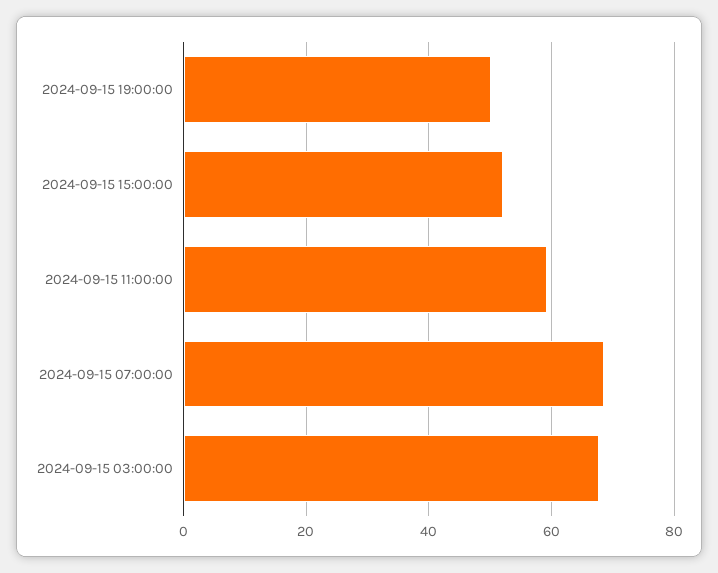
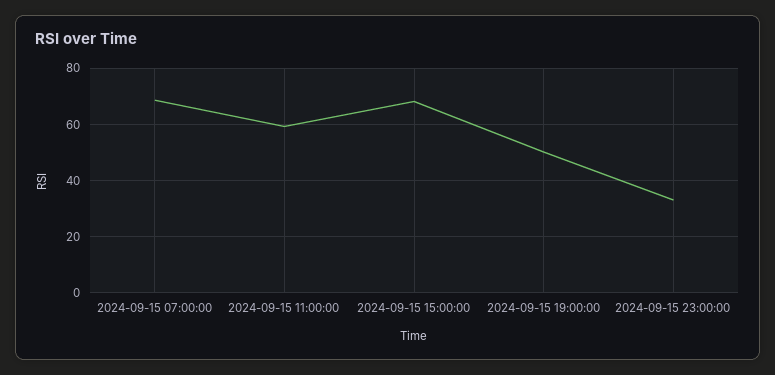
2024-09-15 15:00:00: 52 -> 67.5
2024-09-15 03:00:00: 68 -> none
2024-09-15 23:00:00: none -> 32.5

